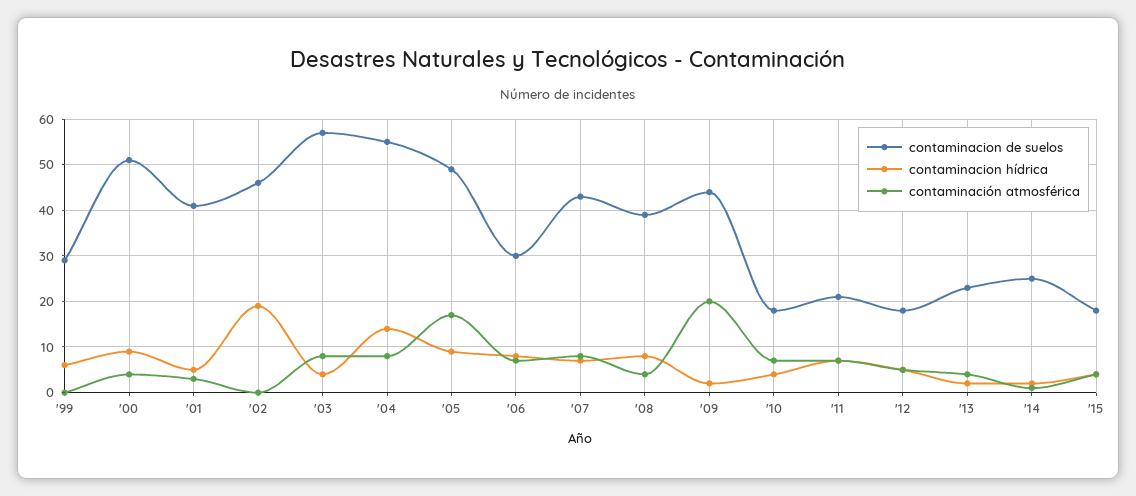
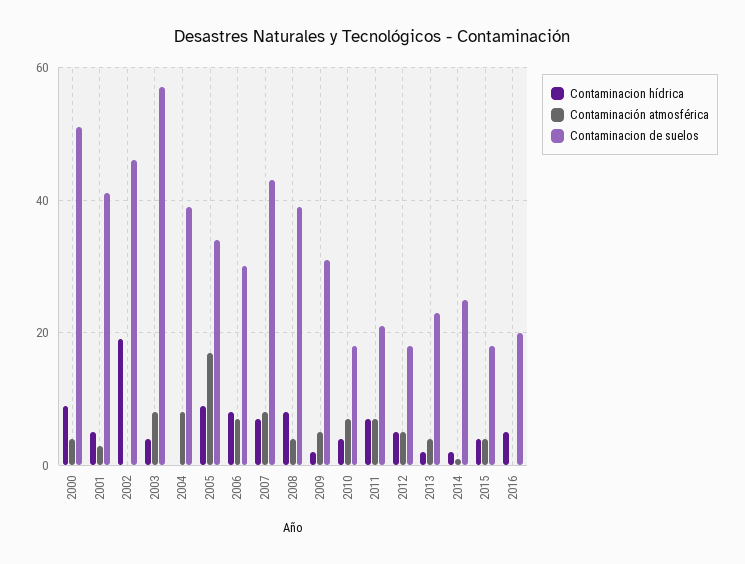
contaminacion de suelos, '99: 30 -> none
contaminacion hídrica, '99: 5 -> none
contaminación atmosférica, '99: 0 -> none
contaminacion de suelos, '04: 55 -> 40
contaminacion hídrica, '04: 15 -> 0
contaminacion de suelos, '05: 50 -> 35
contaminacion de suelos, '09: 45 -> 30
contaminación atmosférica, '09: 20 -> 5
contaminacion hídrica, 2016: none -> 5
contaminación atmosférica, 2016: none -> 0
contaminacion de suelos, 2016: none -> 20

